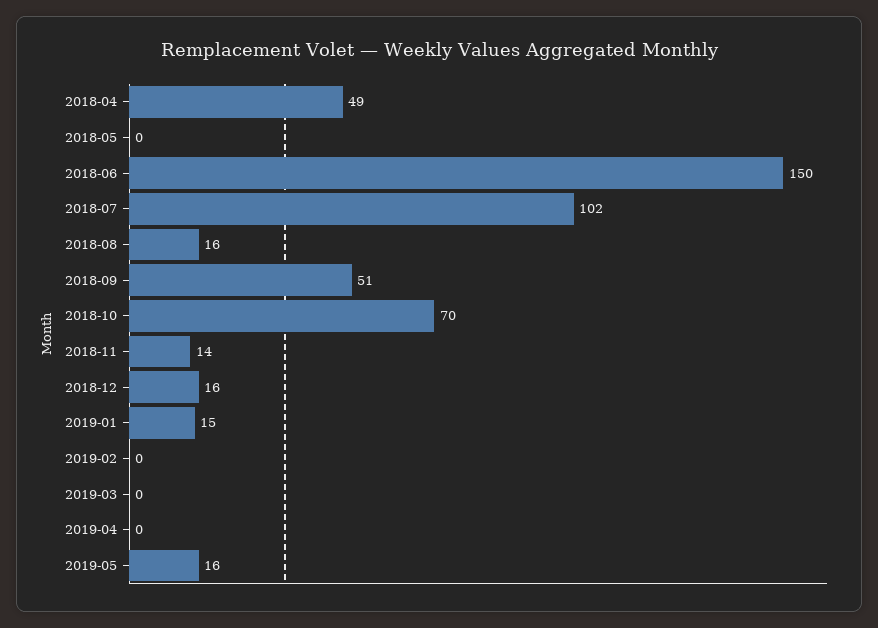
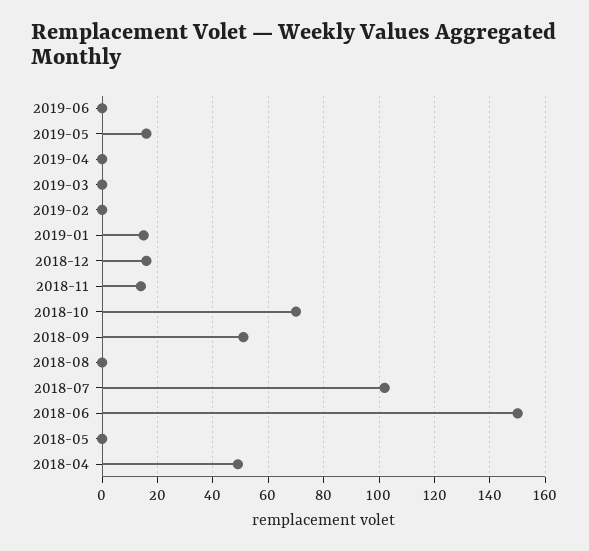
2018-08: 16 -> 0
2019-06: none -> 0

